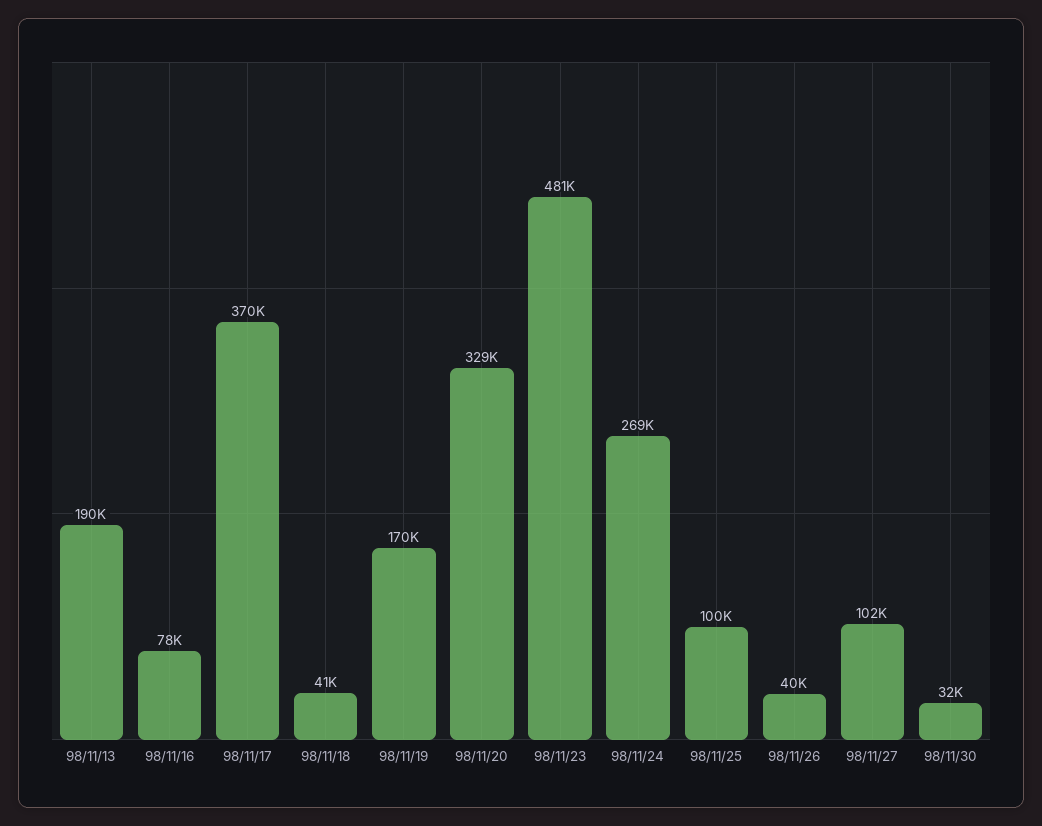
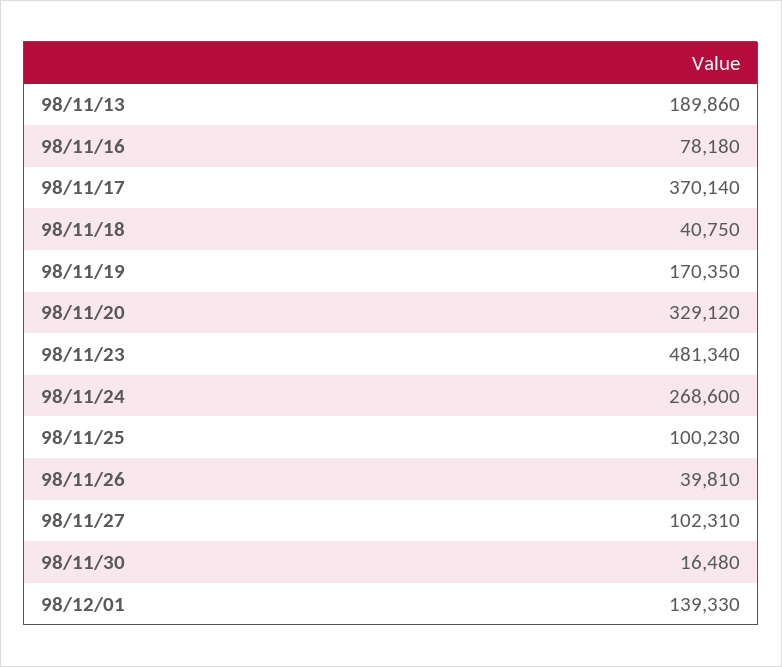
98/11/30: 32000 -> 16480
98/12/01: none -> 139330

